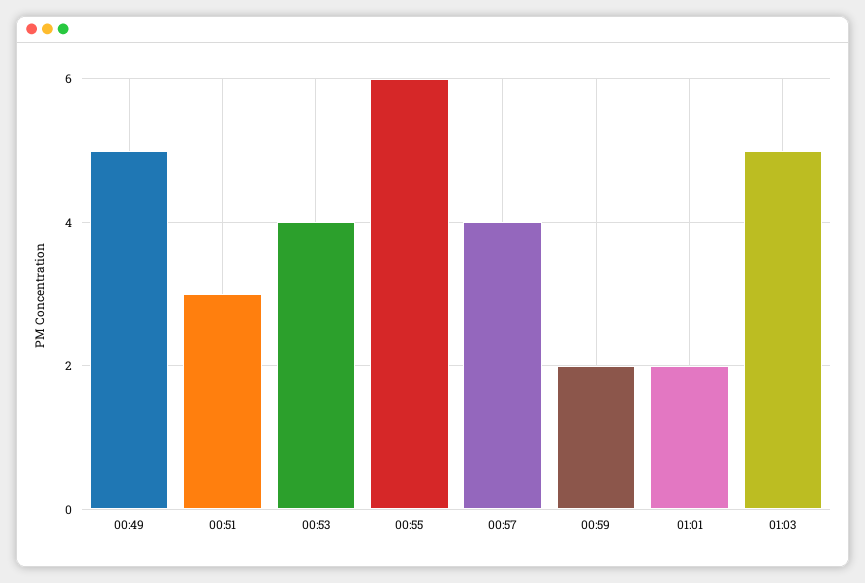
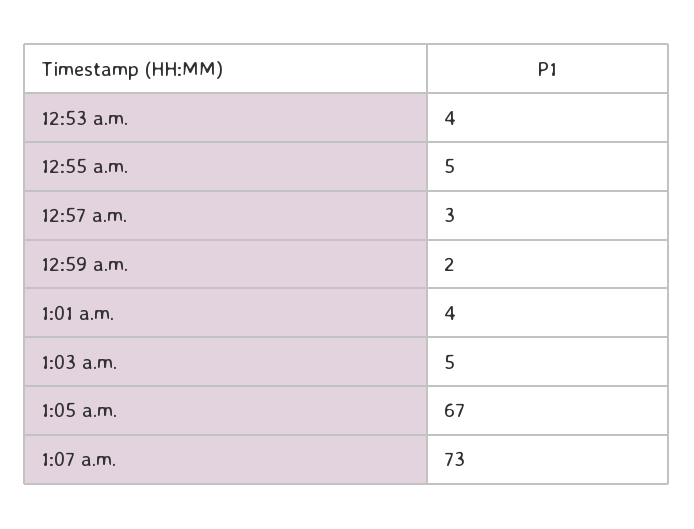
00:49: 5 -> none
00:51: 3 -> none
00:55: 6 -> 5
00:57: 4 -> 3
01:01: 2 -> 4
1:05 a.m.: none -> 67
1:07 a.m.: none -> 73

